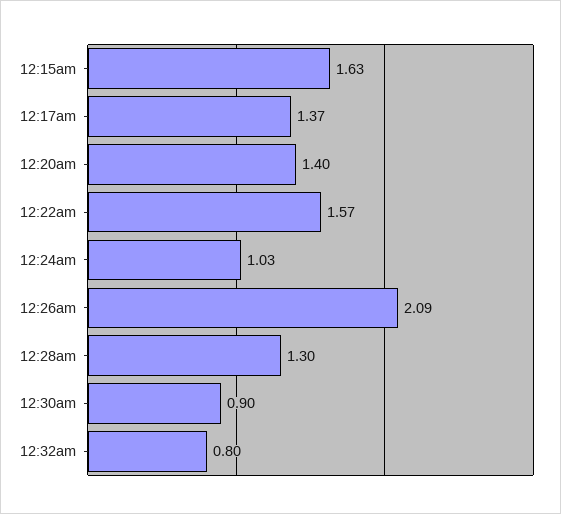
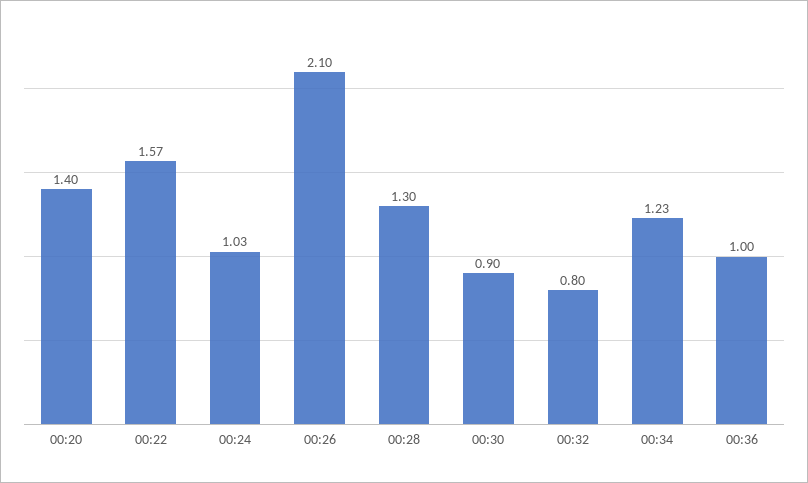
12:15am: 1.63 -> none
12:17am: 1.37 -> none
12:26am: 2.09 -> 2.1
00:34: none -> 1.23
00:36: none -> 1

